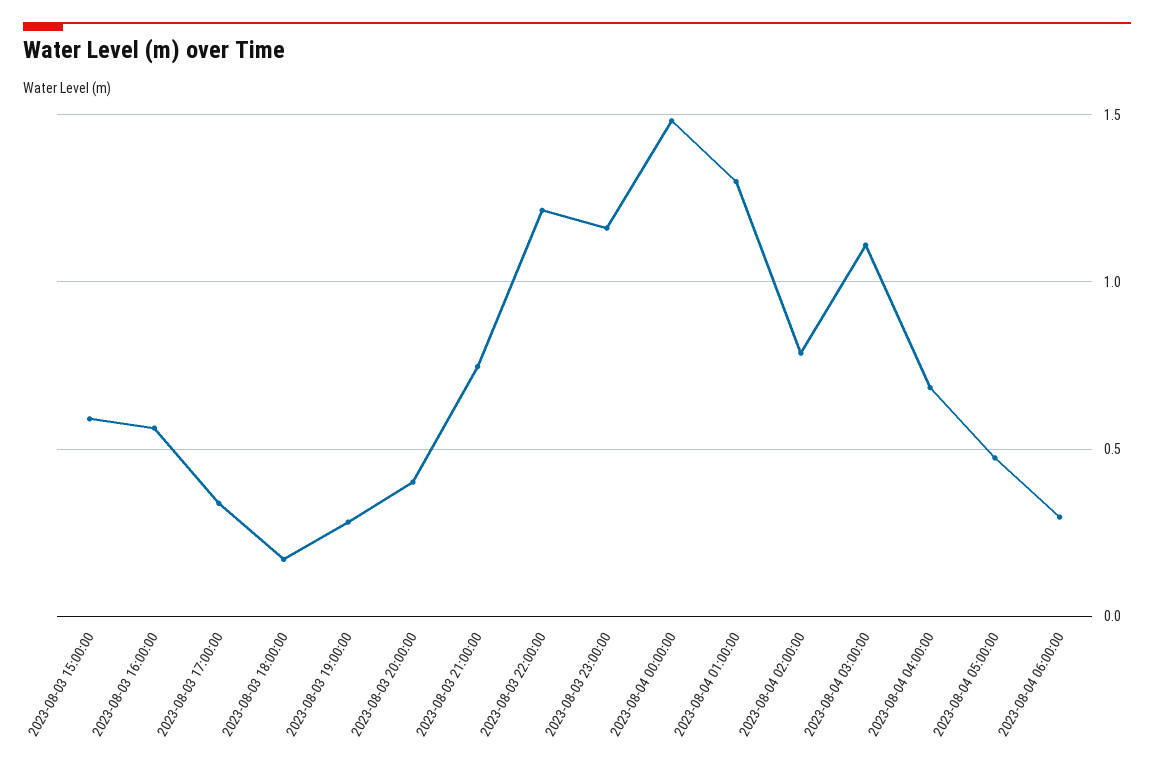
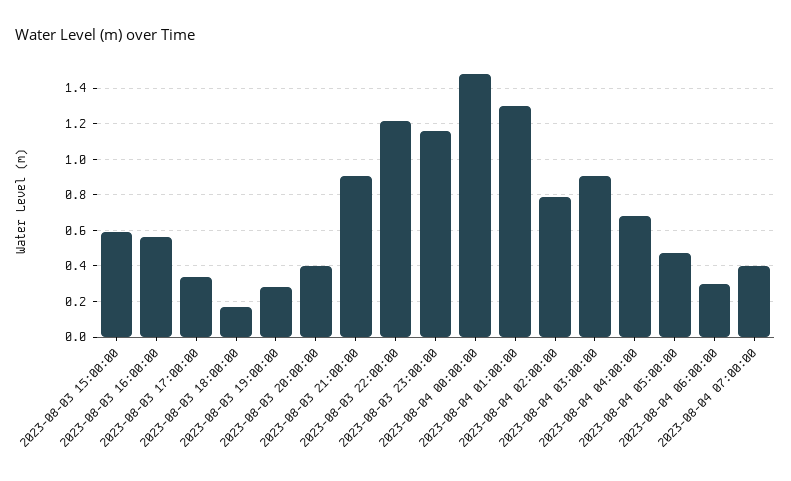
2023-08-03 21:00:00: 0.75 -> 0.9
2023-08-04 03:00:00: 1.1 -> 0.9
2023-08-04 07:00:00: none -> 0.4

